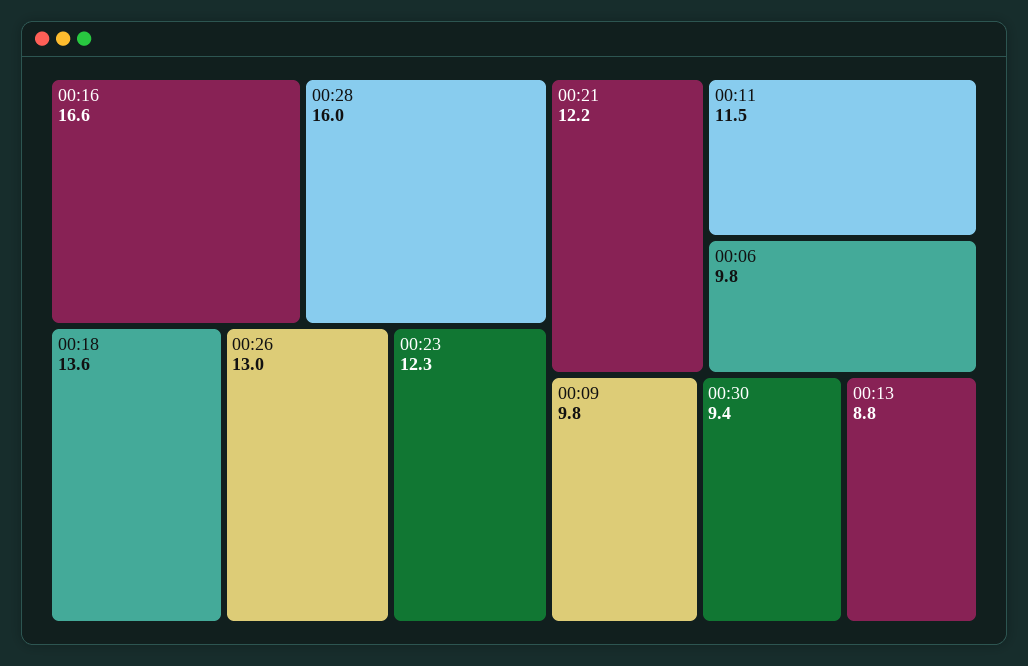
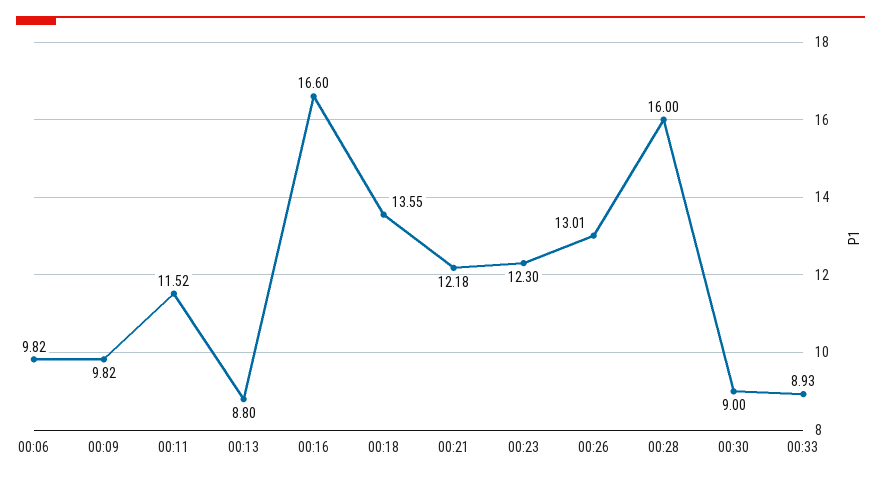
00:30: 9.4 -> 9
00:33: none -> 8.93

